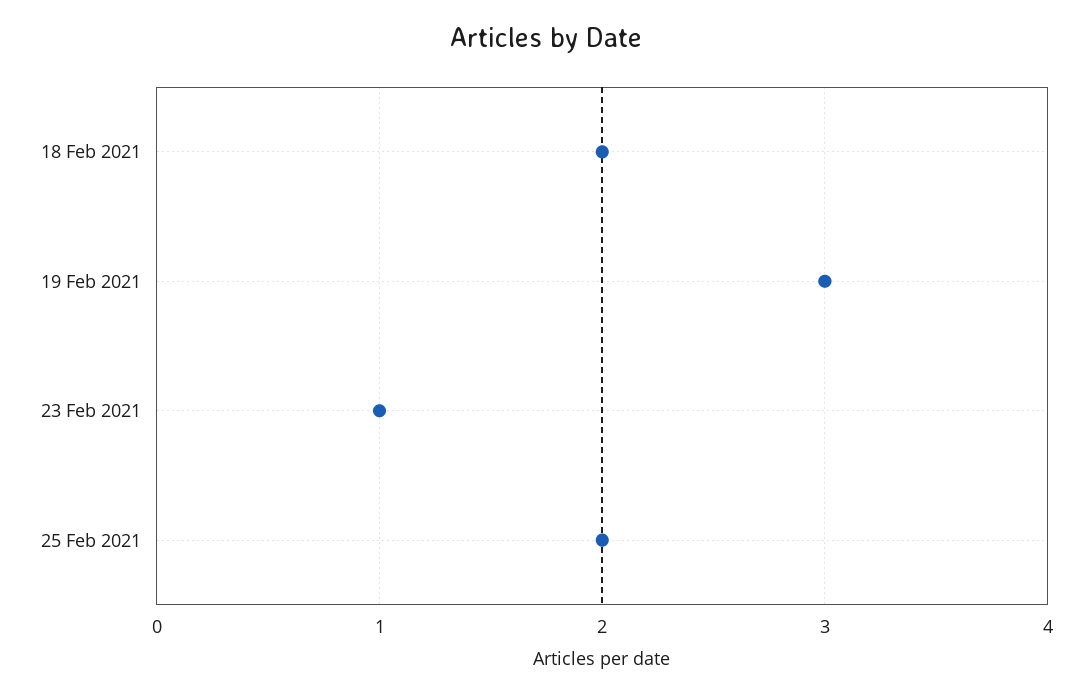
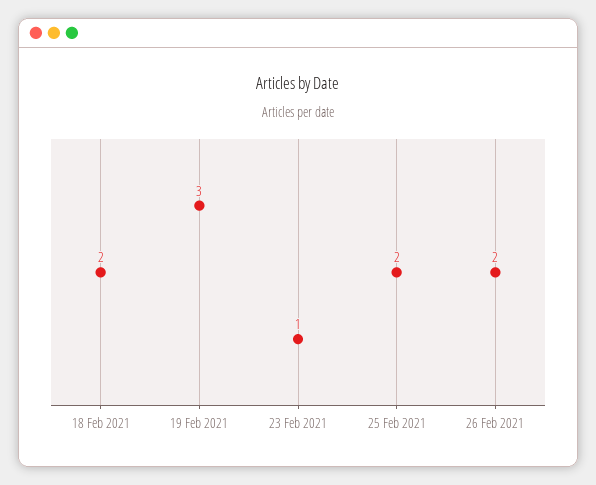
26 Feb 2021: none -> 2

